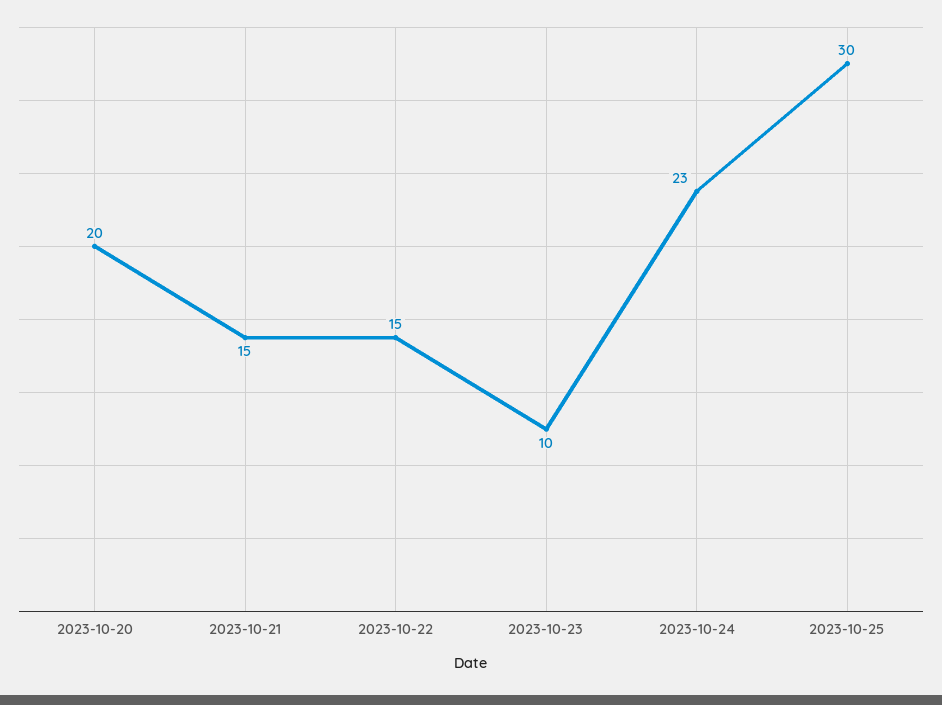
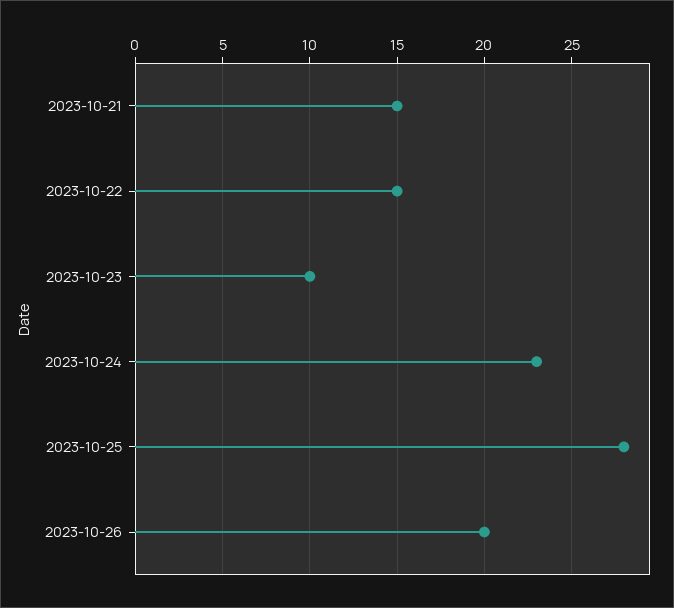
2023-10-20: 20 -> none
2023-10-25: 30 -> 28
2023-10-26: none -> 20

